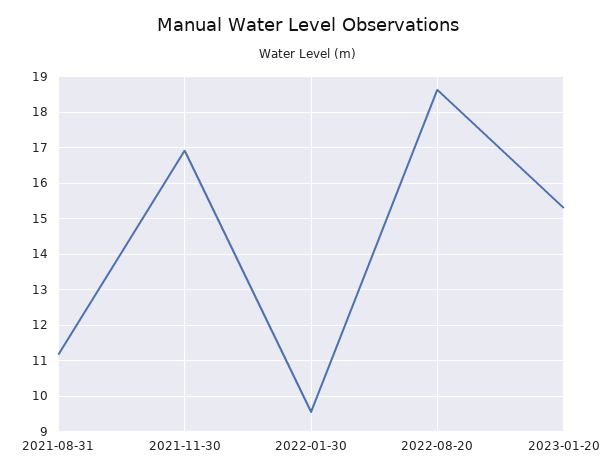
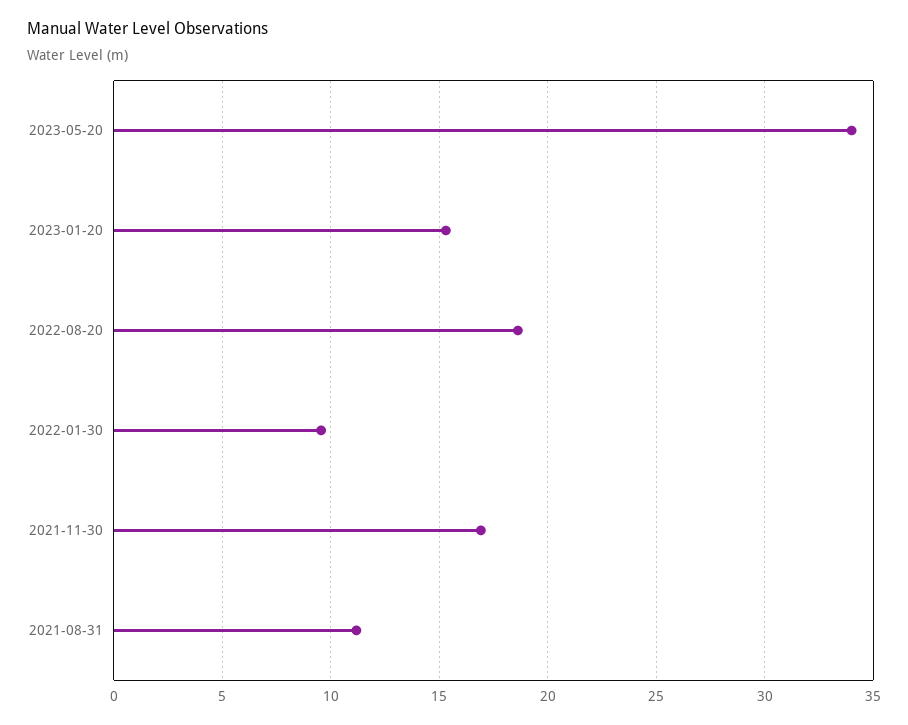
2023-05-20: none -> 34

